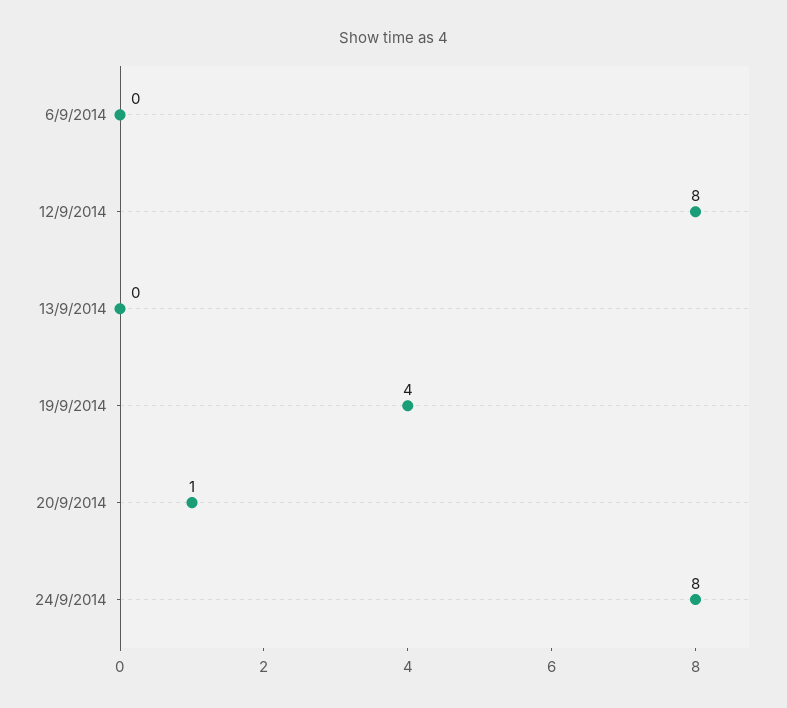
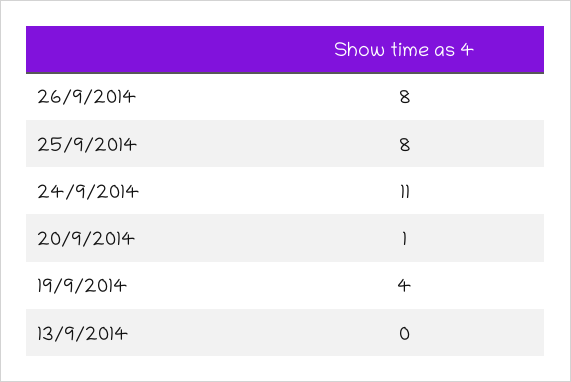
6/9/2014: 0 -> none
12/9/2014: 8 -> none
24/9/2014: 8 -> 11
26/9/2014: none -> 8
25/9/2014: none -> 8

